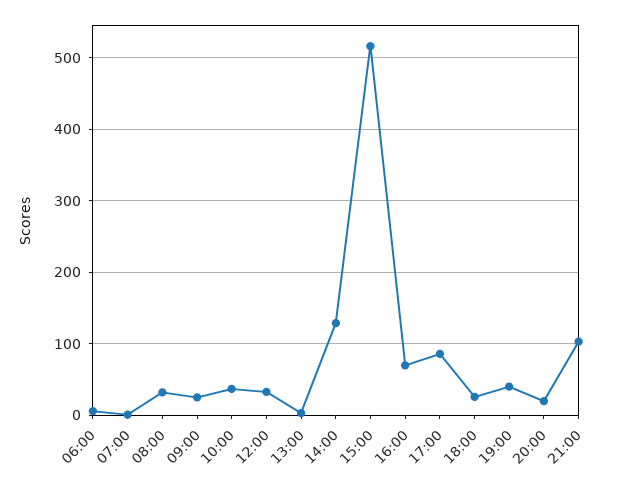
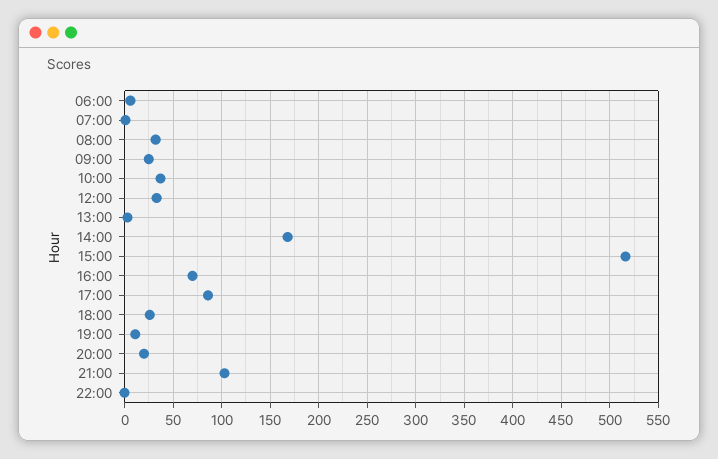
14:00: 130 -> 170
19:00: 40 -> 10
22:00: none -> 0

